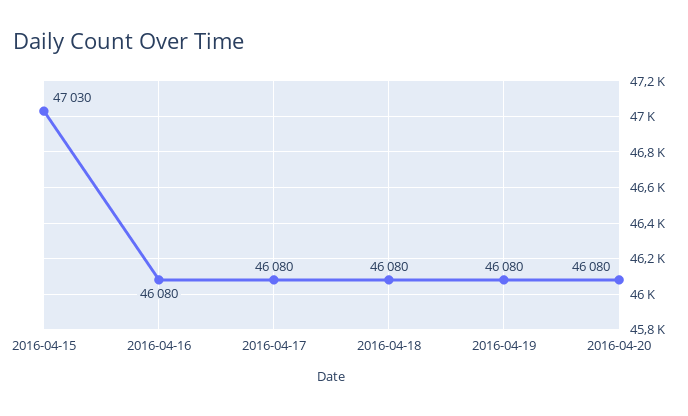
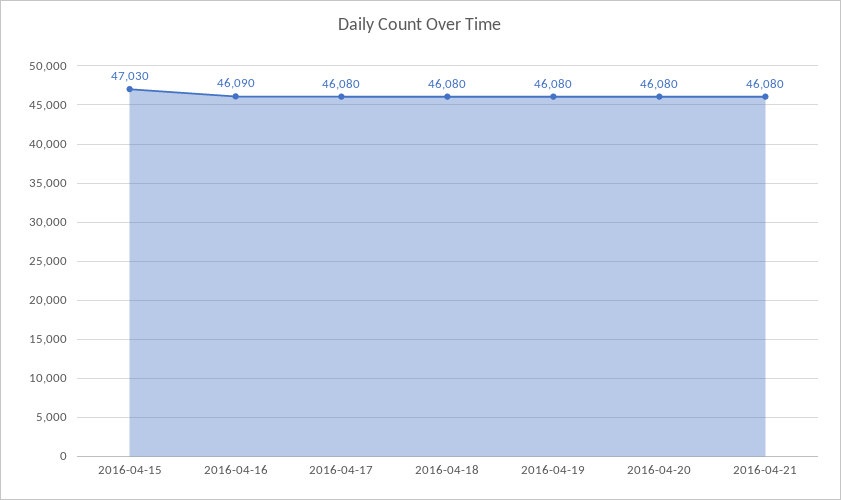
2016-04-16: 46080 -> 46090
2016-04-21: none -> 46080

